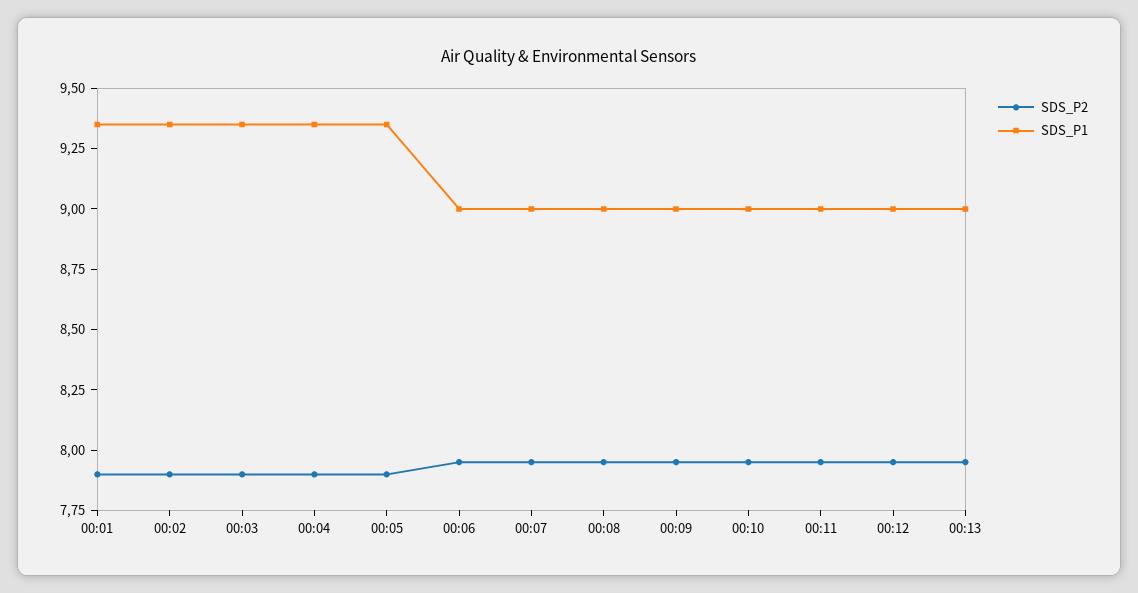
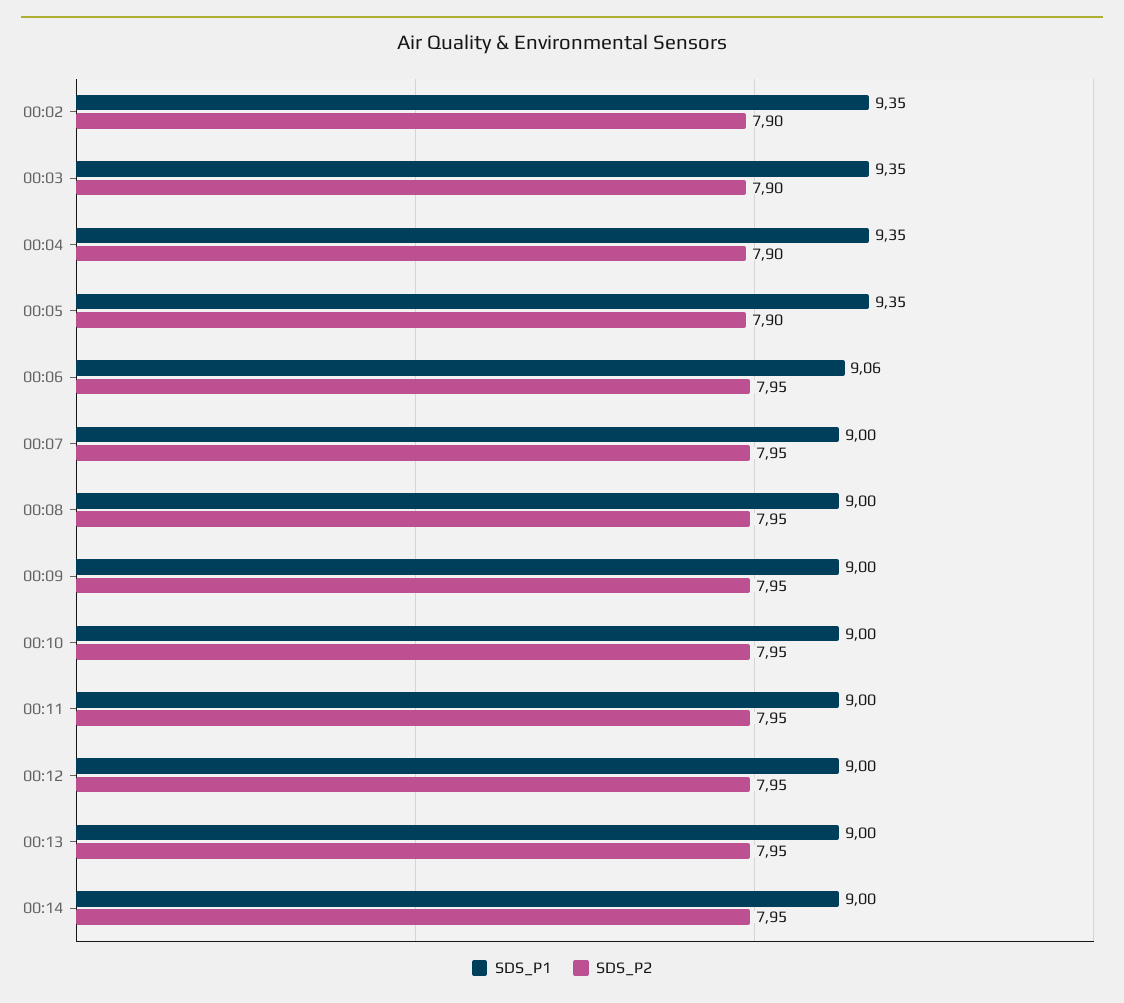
SDS_P2, 00:01: 7.9 -> none
SDS_P1, 00:01: 9.35 -> none
SDS_P1, 00:06: 9 -> 9.06
SDS_P1, 00:14: none -> 9
SDS_P2, 00:14: none -> 7.95

